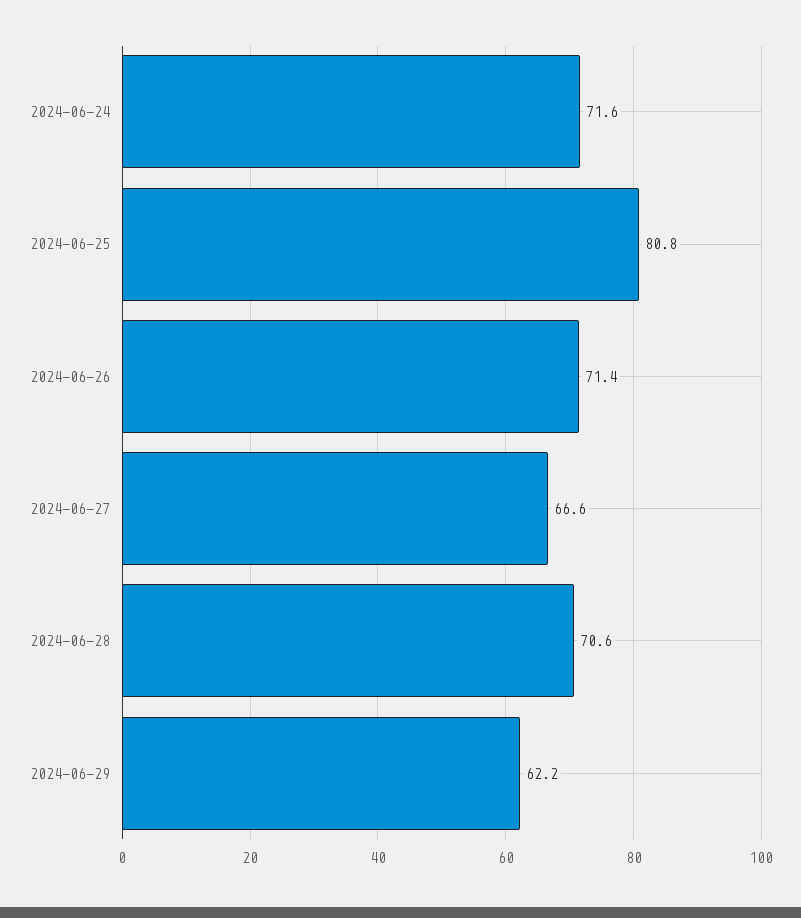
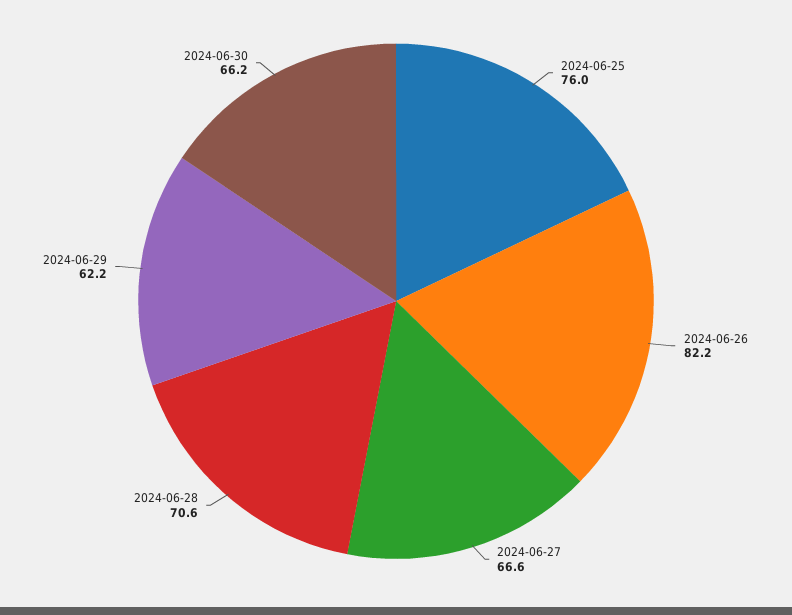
2024-06-24: 71.6 -> none
2024-06-25: 80.8 -> 76
2024-06-26: 71.4 -> 82.2
2024-06-30: none -> 66.2

